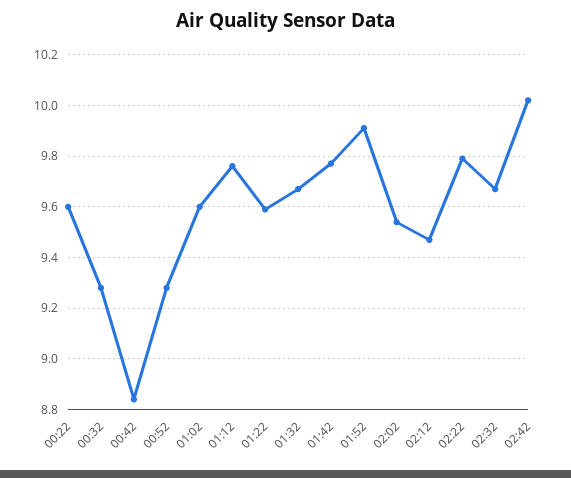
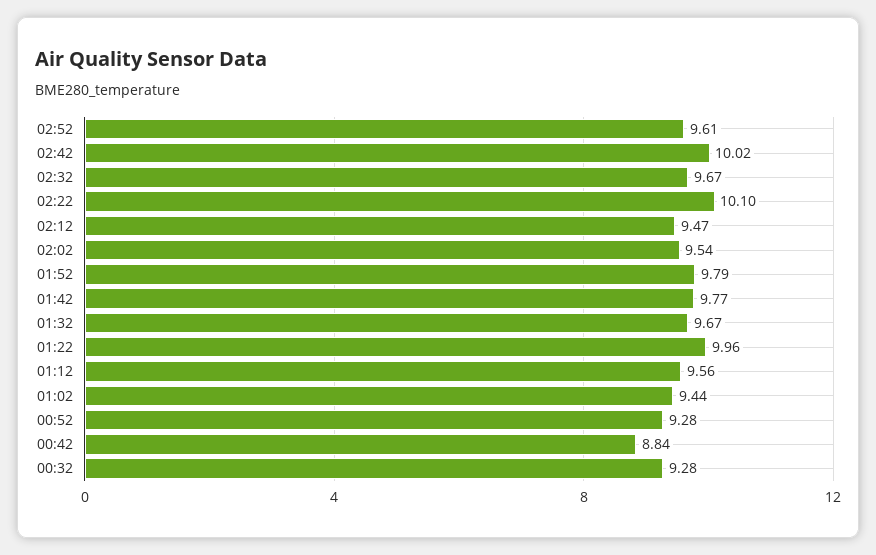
00:22: 9.6 -> none
01:02: 9.6 -> 9.44
01:12: 9.75 -> 9.56
01:22: 9.6 -> 9.96
01:52: 9.9 -> 9.79
02:22: 9.8 -> 10.1
02:52: none -> 9.61

